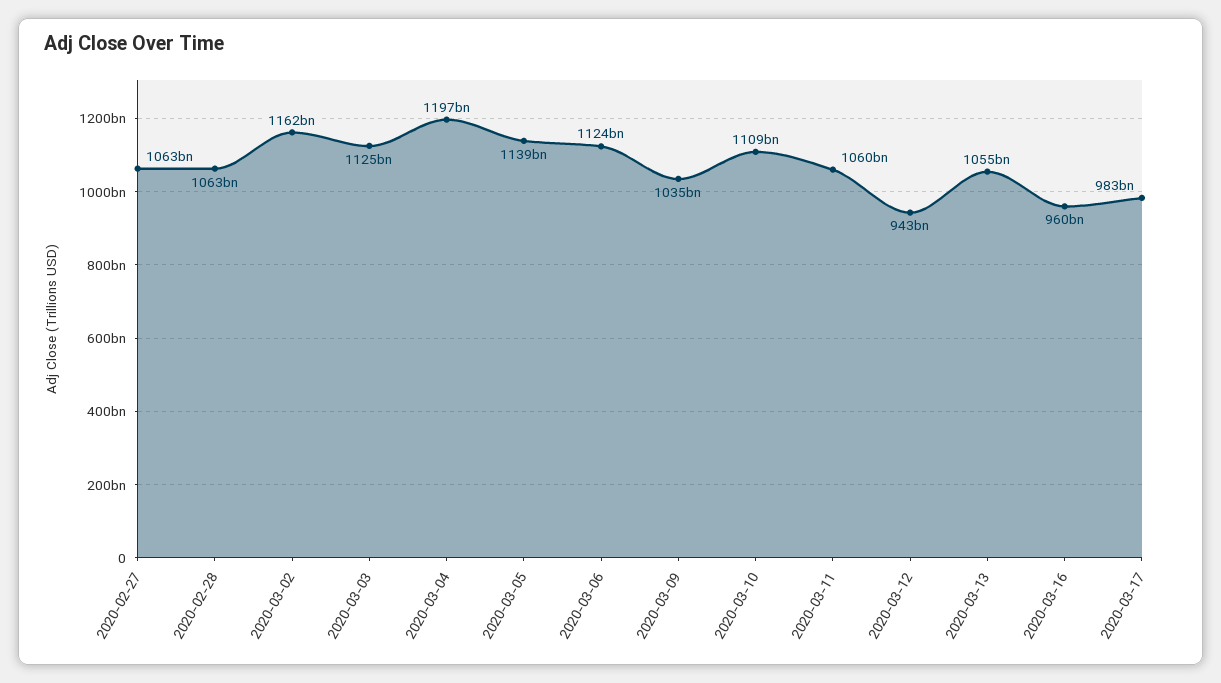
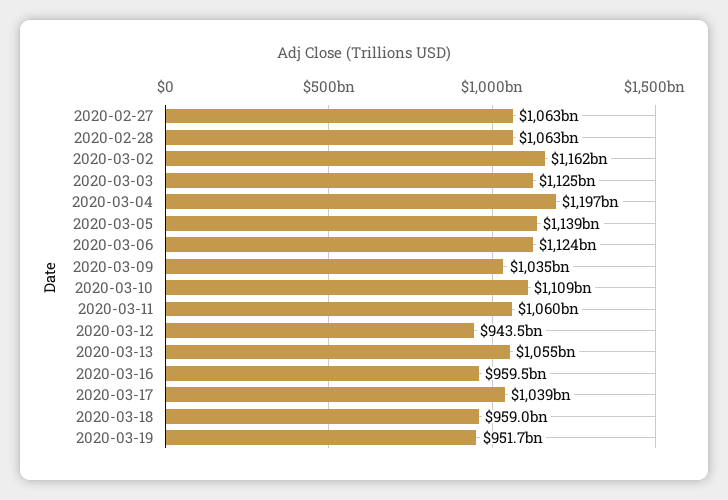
2020-03-17: 983000000000 -> 1039000000000
2020-03-18: none -> 959000000000
2020-03-19: none -> 951700000000

